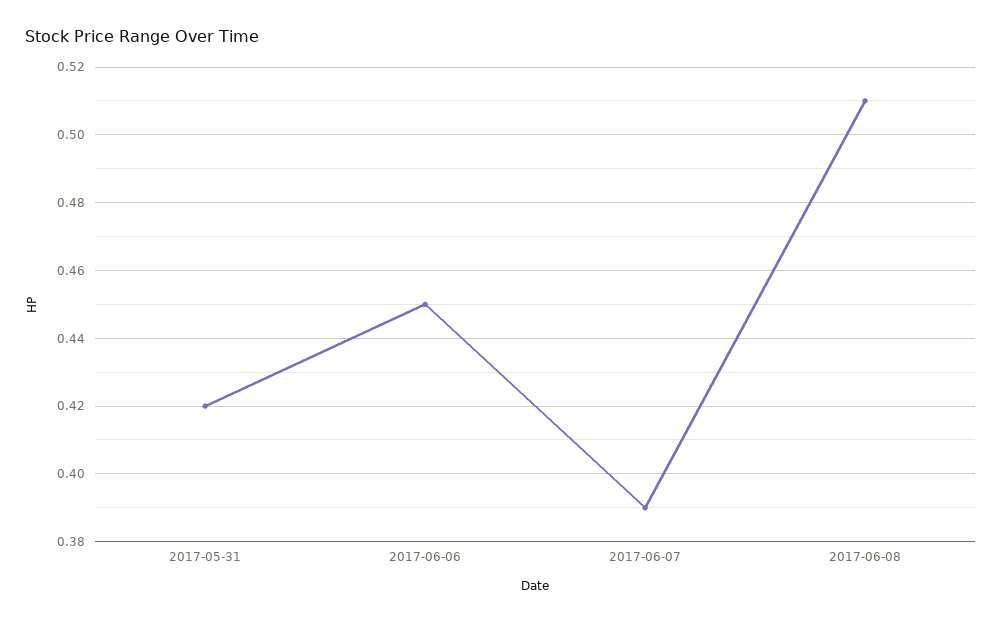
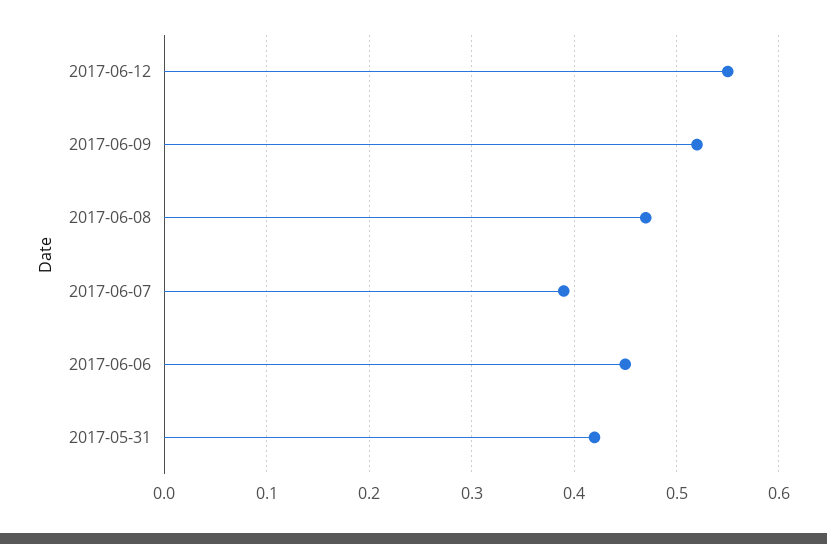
2017-06-08: 0.51 -> 0.47
2017-06-12: none -> 0.55
2017-06-09: none -> 0.52

